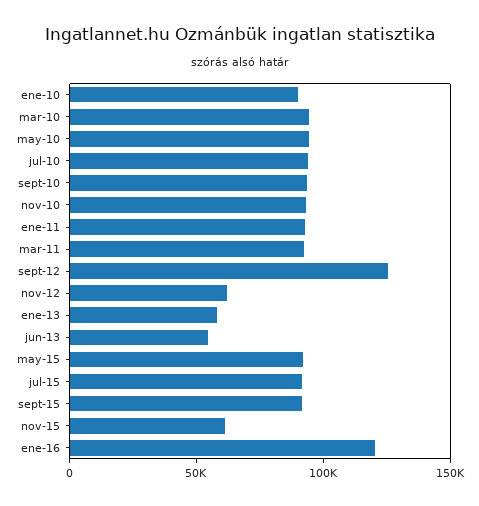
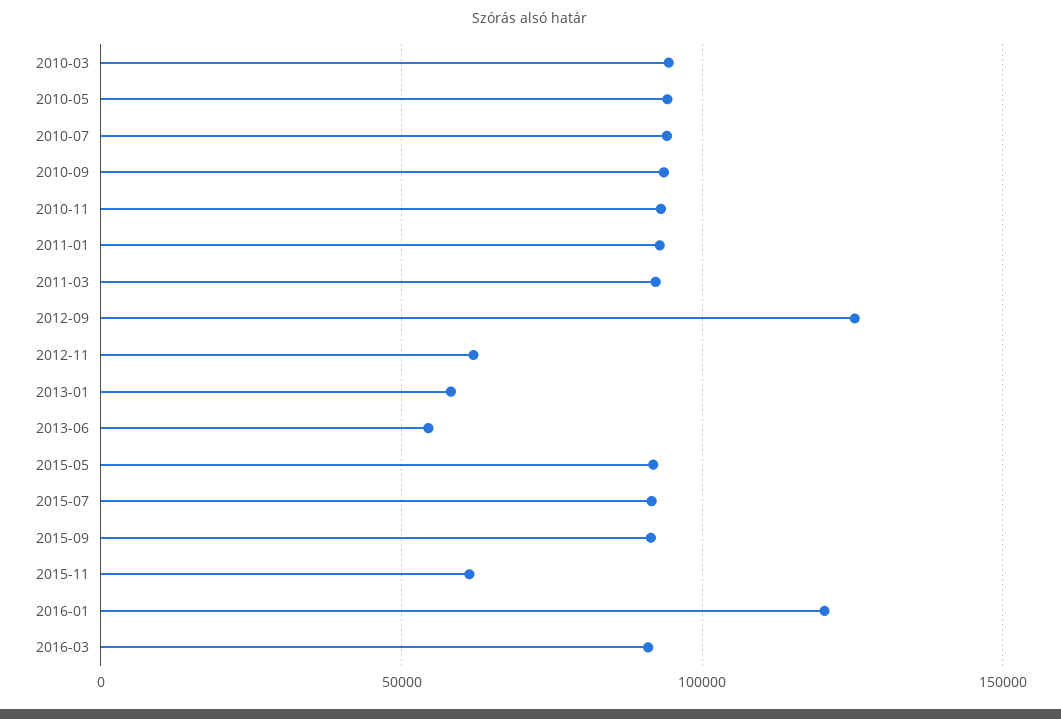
ene-10: 90000 -> none
2016-03: none -> 90000

